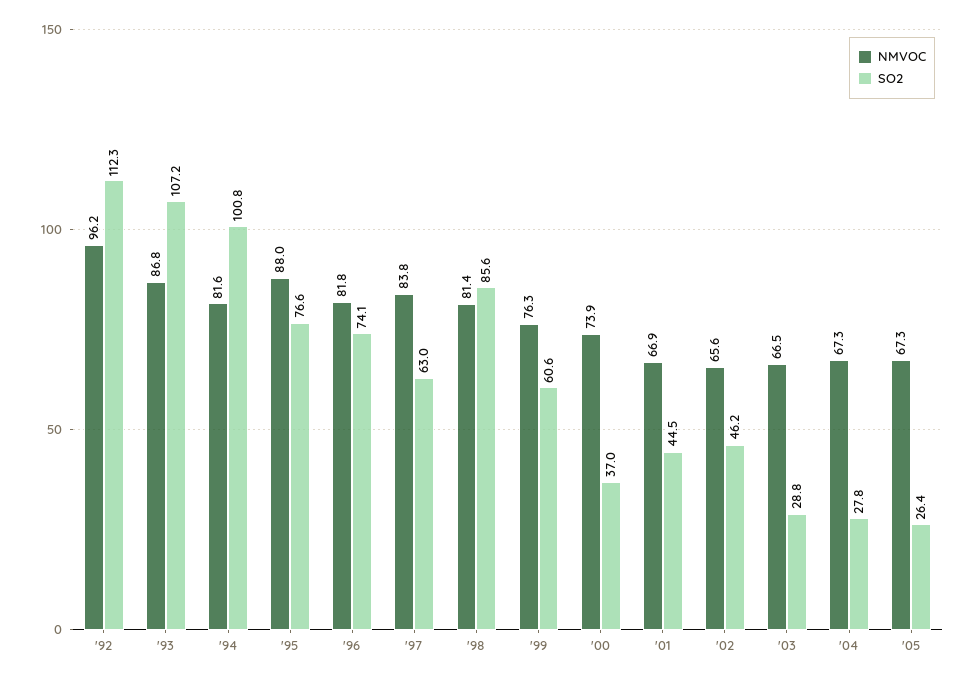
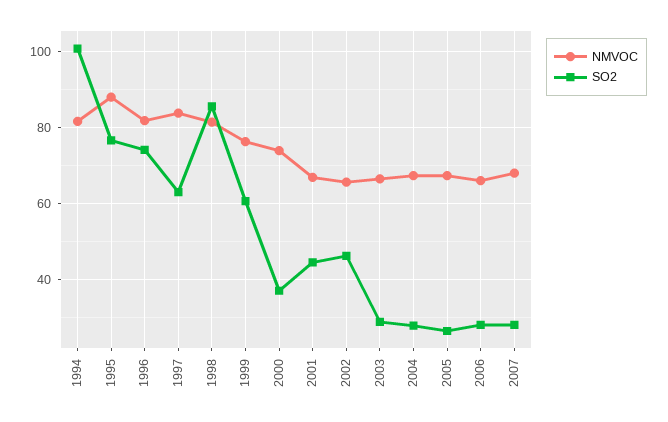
NMVOC, '92: 96.2 -> none
SO2, '92: 112.3 -> none
NMVOC, '93: 86.8 -> none
SO2, '93: 107.2 -> none
NMVOC, 2006: none -> 66
SO2, 2006: none -> 28
NMVOC, 2007: none -> 68
SO2, 2007: none -> 28

